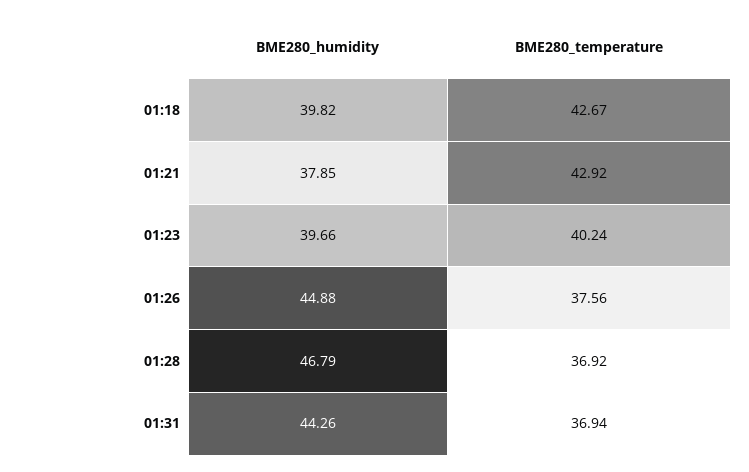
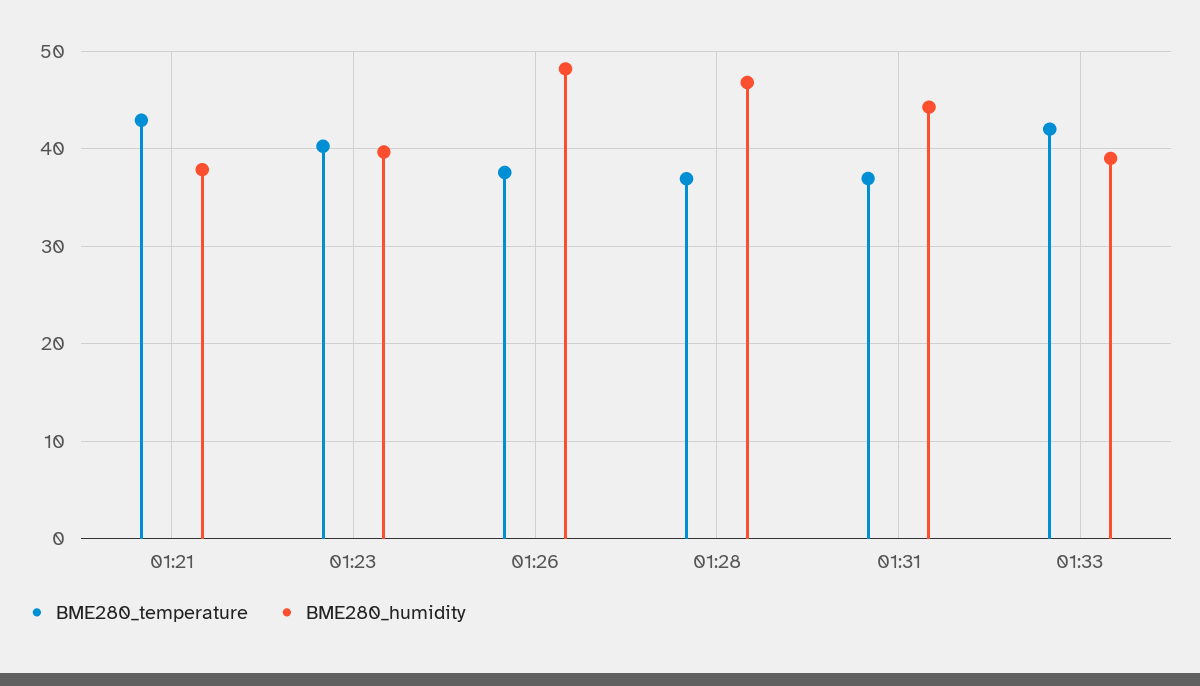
BME280_humidity, 01:18: 39.82 -> none
BME280_temperature, 01:18: 42.67 -> none
BME280_humidity, 01:26: 44.88 -> 48
BME280_temperature, 01:33: none -> 42
BME280_humidity, 01:33: none -> 39

